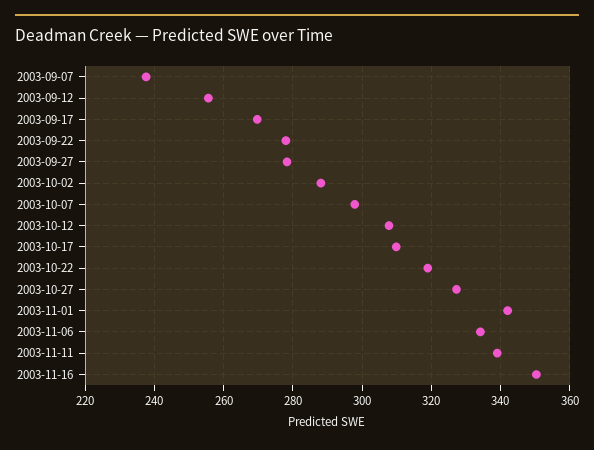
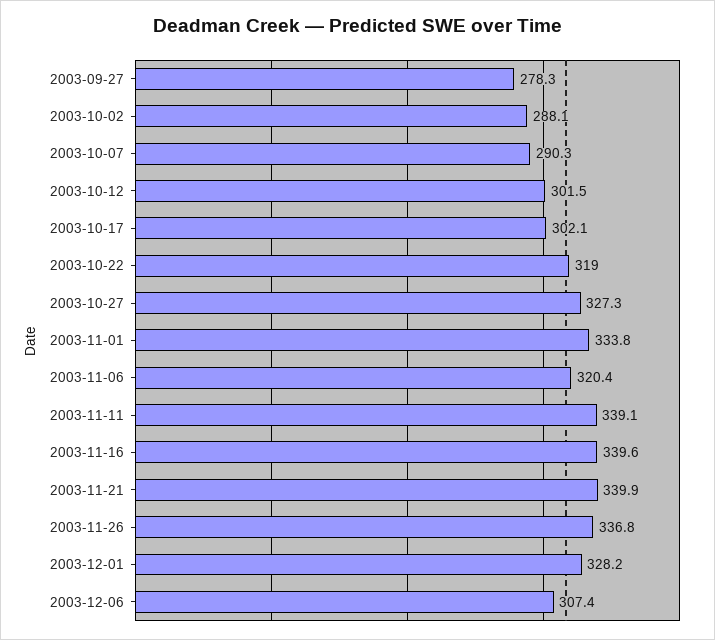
2003-09-07: 238 -> none
2003-09-12: 256 -> none
2003-09-17: 270 -> none
2003-09-22: 278 -> none
2003-10-07: 298 -> 290.3
2003-10-12: 308 -> 301.5
2003-10-17: 310 -> 302.1
2003-11-01: 342 -> 333.8
2003-11-06: 334 -> 320.4
2003-11-16: 350 -> 339.6
2003-11-21: none -> 339.9
2003-11-26: none -> 336.8
2003-12-01: none -> 328.2
2003-12-06: none -> 307.4

